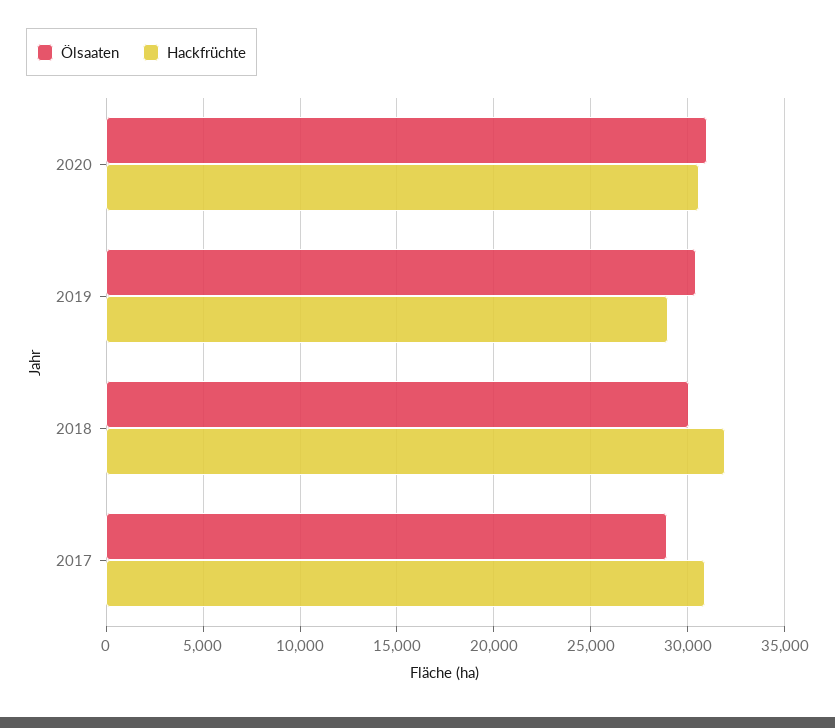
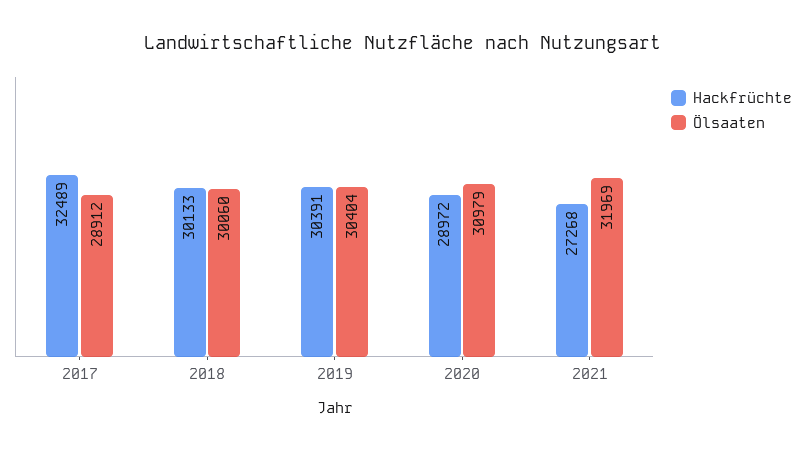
Hackfrüchte, 2020: 30500 -> 28972
Hackfrüchte, 2019: 29000 -> 30391
Hackfrüchte, 2018: 32000 -> 30133
Hackfrüchte, 2017: 31000 -> 32489
Hackfrüchte, 2021: none -> 27268
Ölsaaten, 2021: none -> 31969

